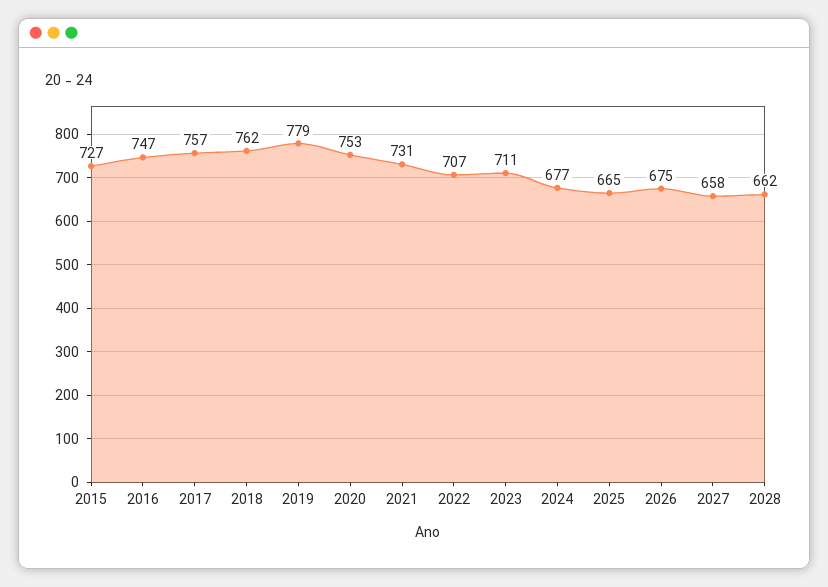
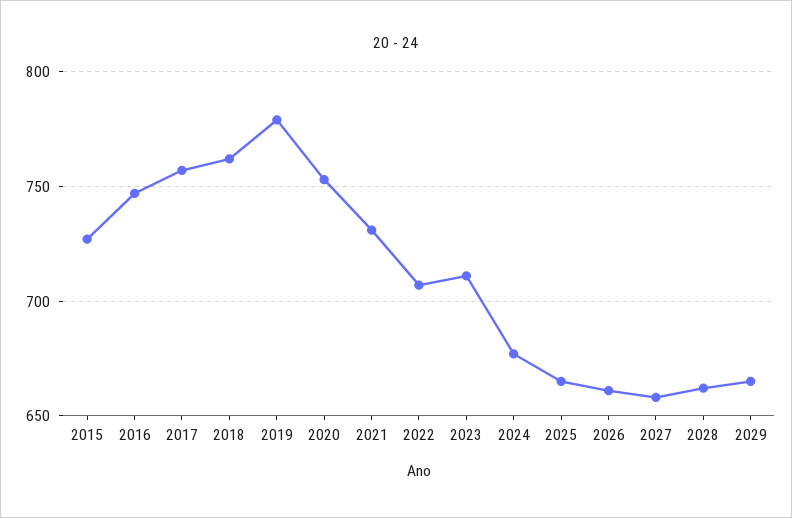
2026: 675 -> 660
2029: none -> 665

